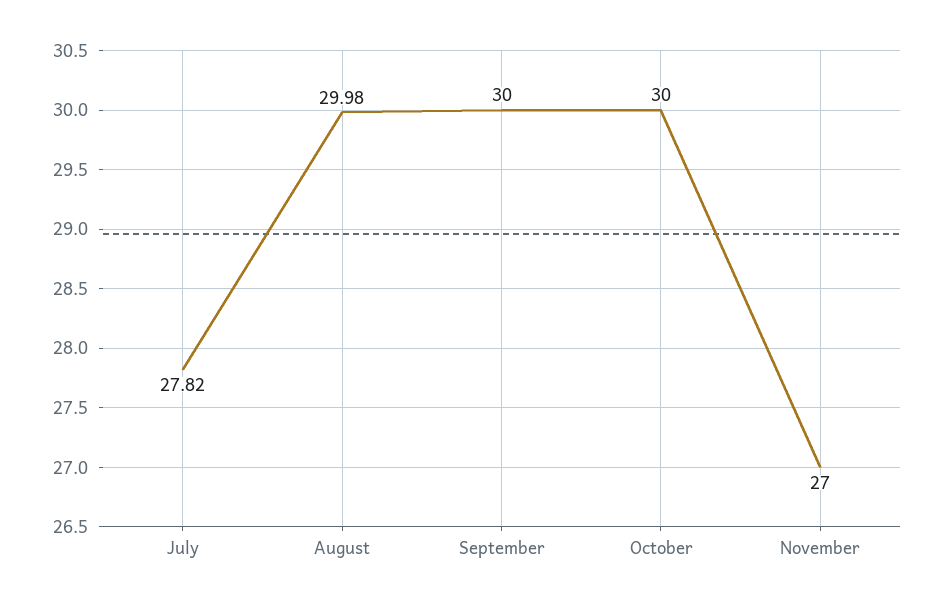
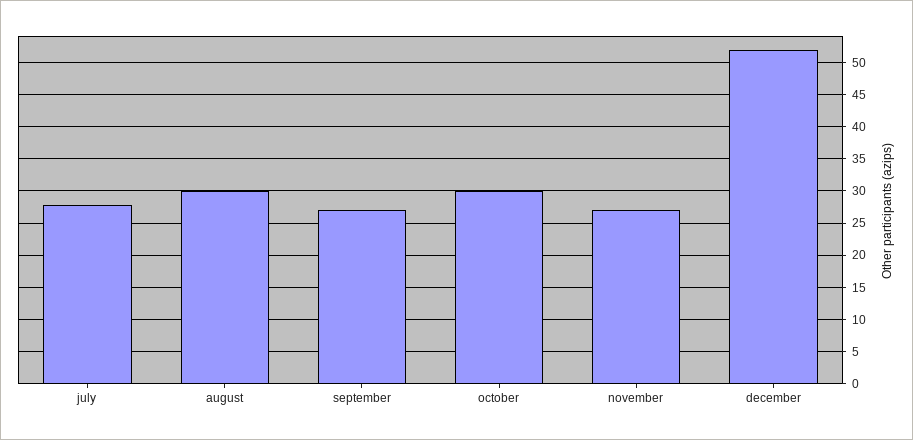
September: 30 -> 27
december: none -> 52

